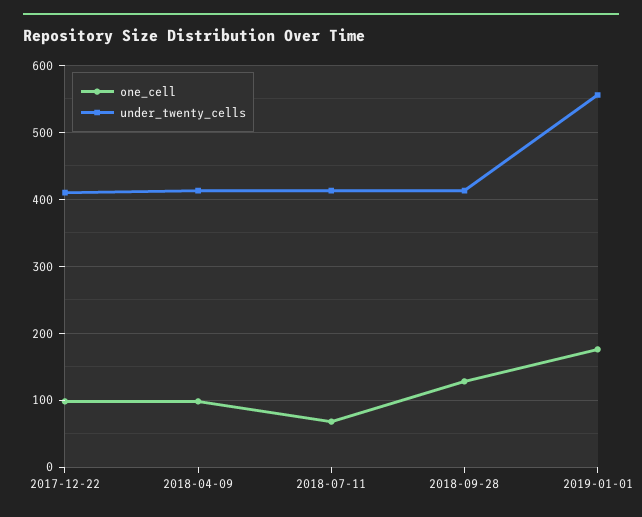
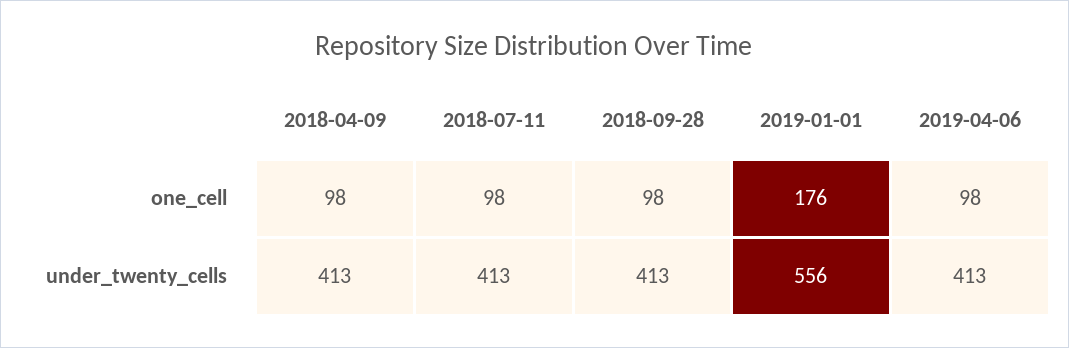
one_cell, 2017-12-22: 100 -> none
under_twenty_cells, 2017-12-22: 410 -> none
one_cell, 2018-07-11: 70 -> 98
one_cell, 2018-09-28: 130 -> 98
one_cell, 2019-04-06: none -> 98
under_twenty_cells, 2019-04-06: none -> 413

